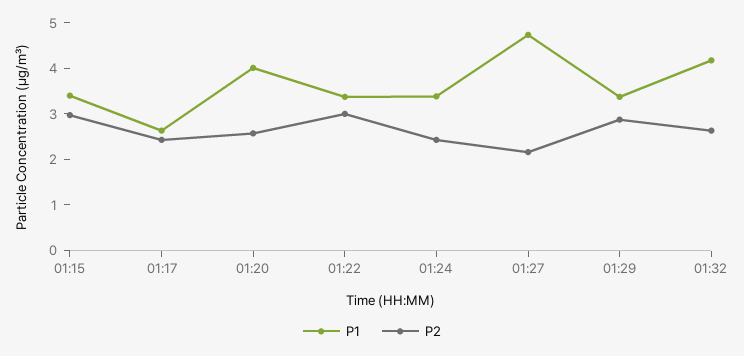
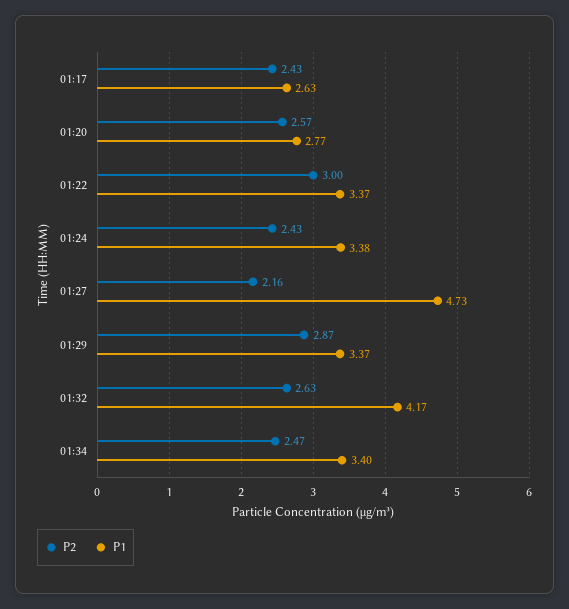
P1, 01:15: 3.4 -> none
P2, 01:15: 3 -> none
P1, 01:20: 4 -> 2.77
P2, 01:34: none -> 2.47
P1, 01:34: none -> 3.4

